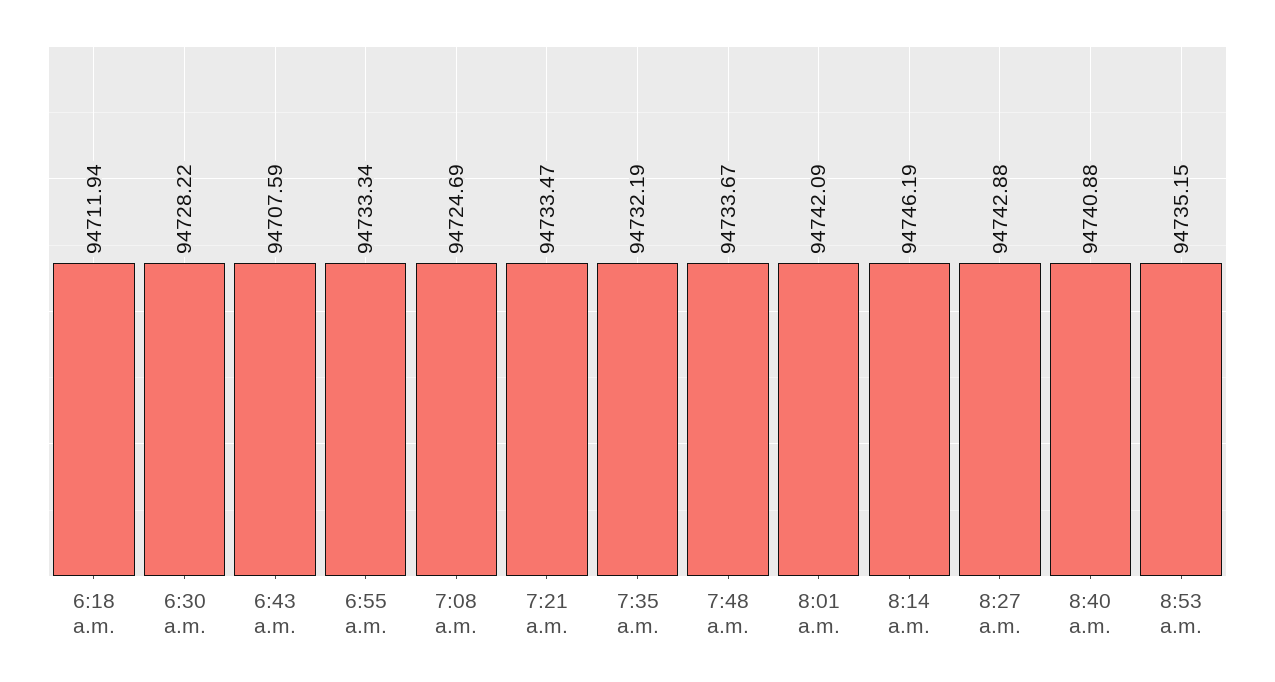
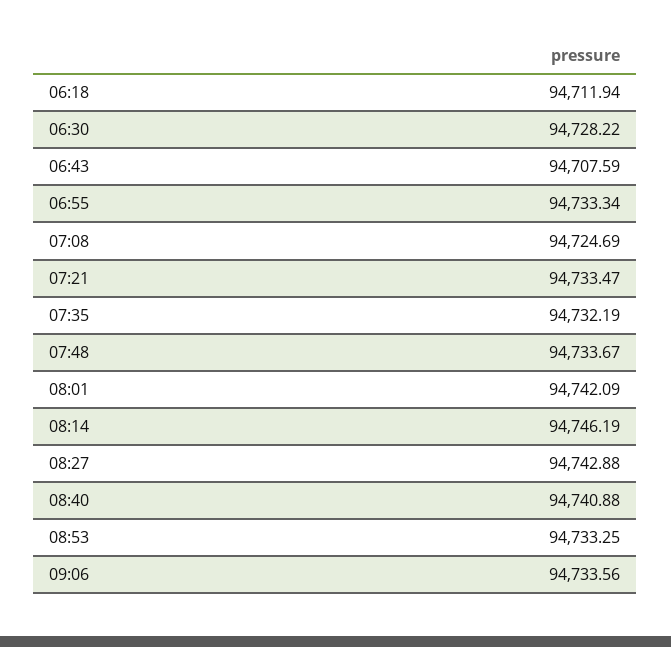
8:53 a.m.: 94735.15 -> 94733.25
09:06: none -> 94733.56

